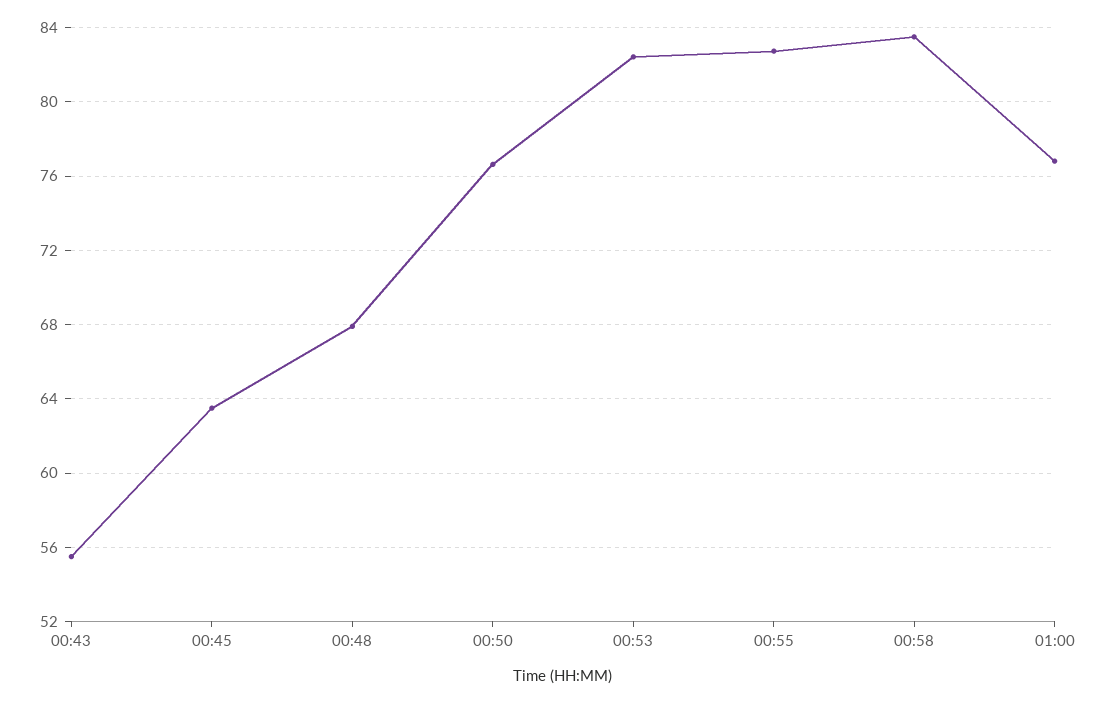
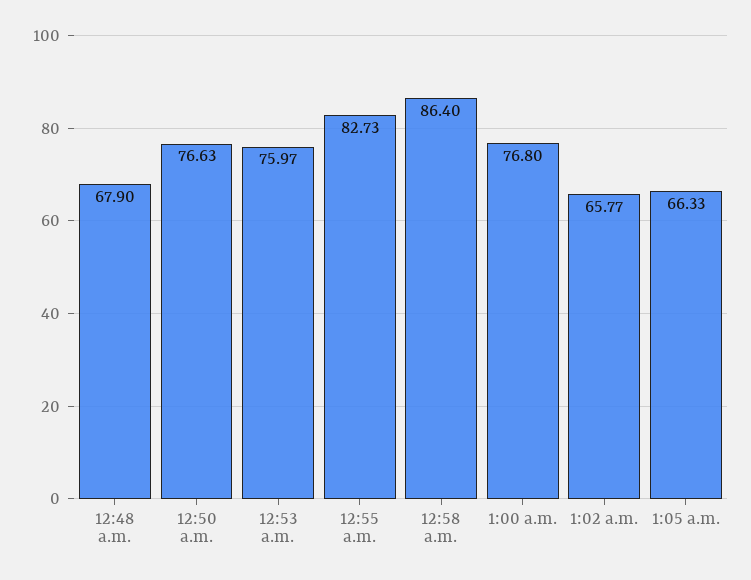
00:43: 55.5 -> none
00:45: 63.5 -> none
00:53: 82.5 -> 75.97
00:58: 83.5 -> 86.4
1:02 a.m.: none -> 65.77
1:05 a.m.: none -> 66.33

